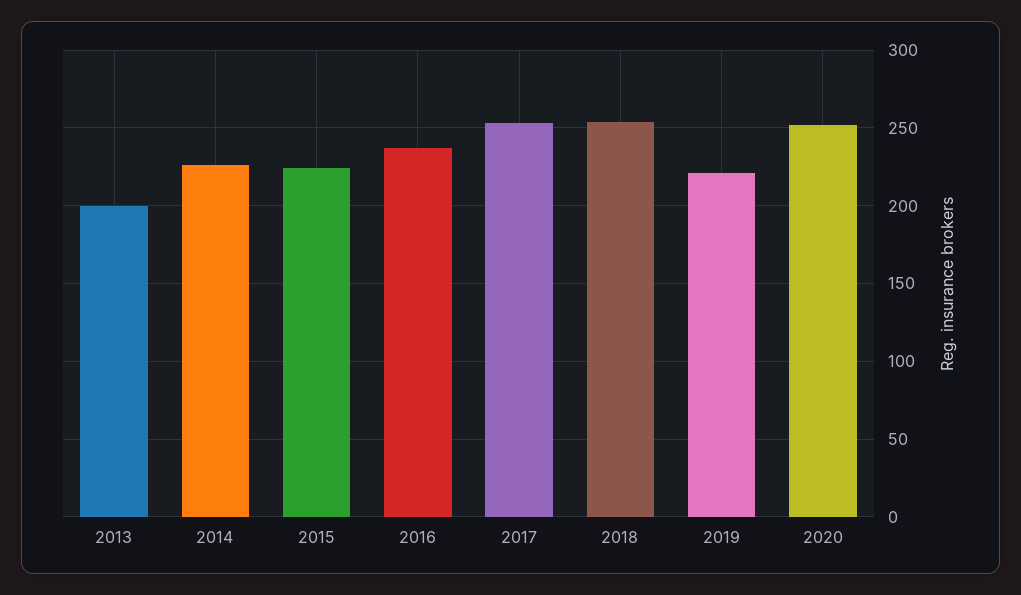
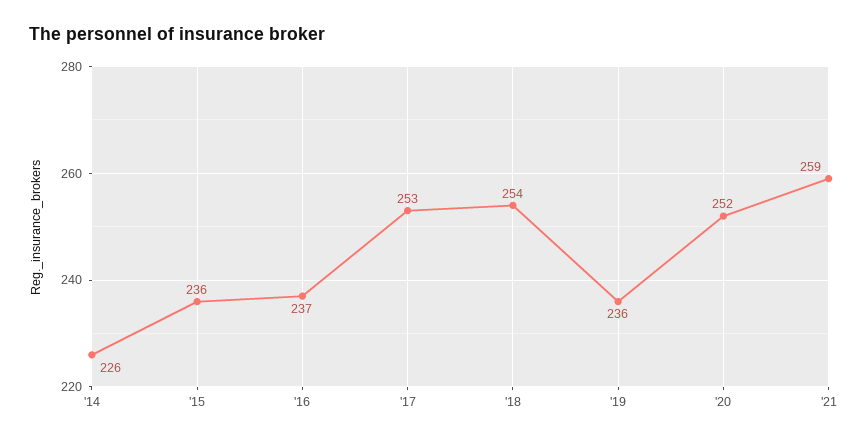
2013: 200 -> none
2015: 225 -> 236
2019: 220 -> 236
'21: none -> 259

